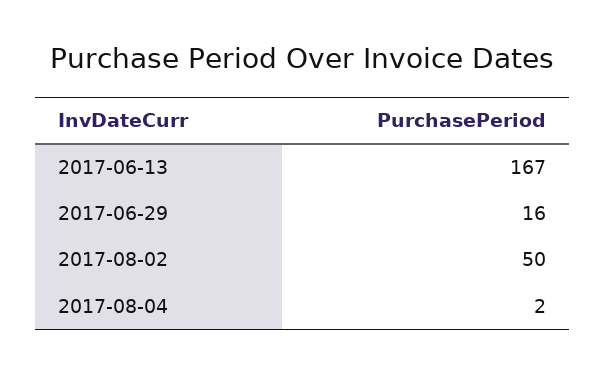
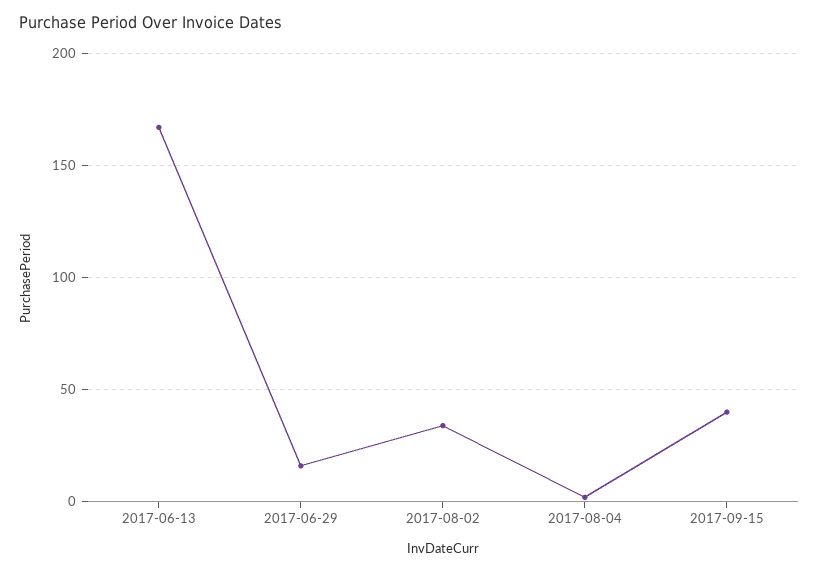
2017-08-02: 50 -> 35
2017-09-15: none -> 40

